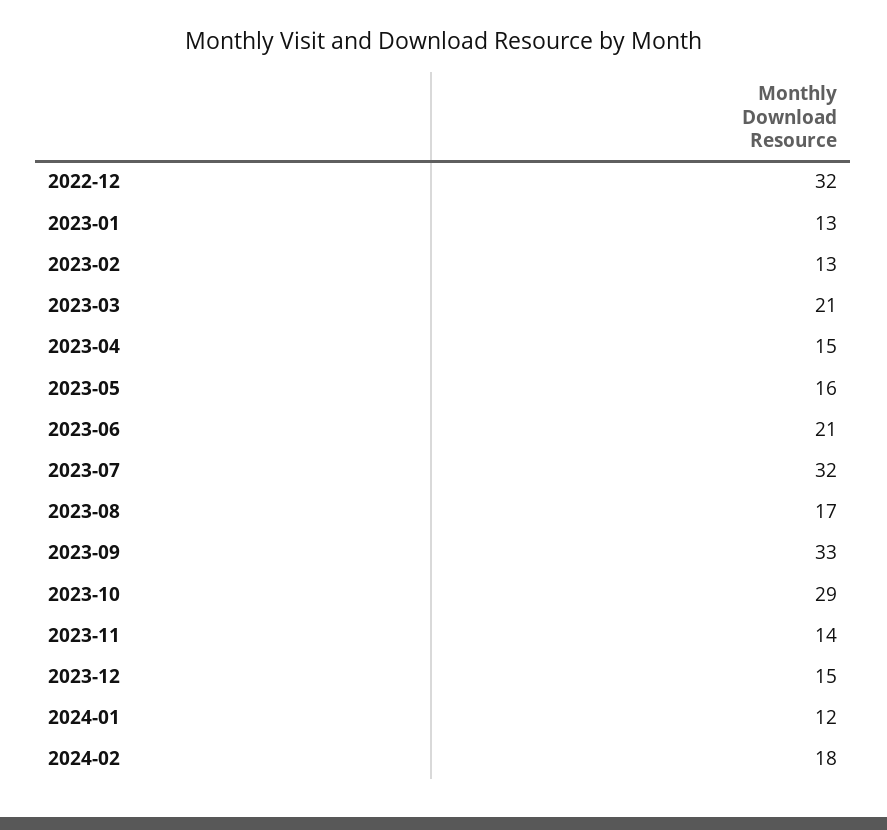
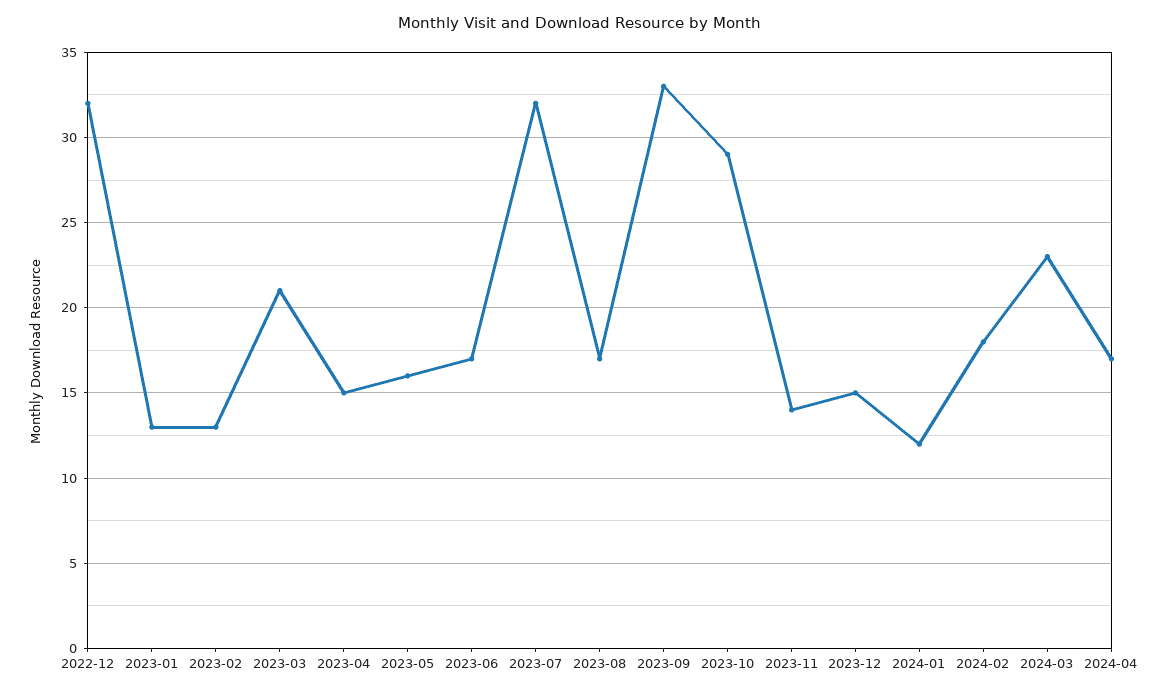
2023-06: 21 -> 17
2024-03: none -> 23
2024-04: none -> 17

